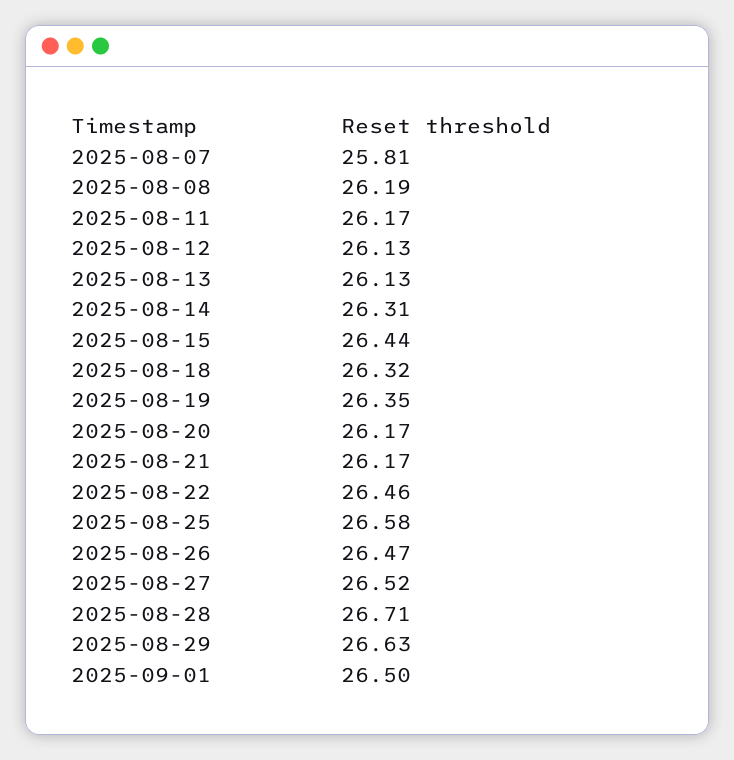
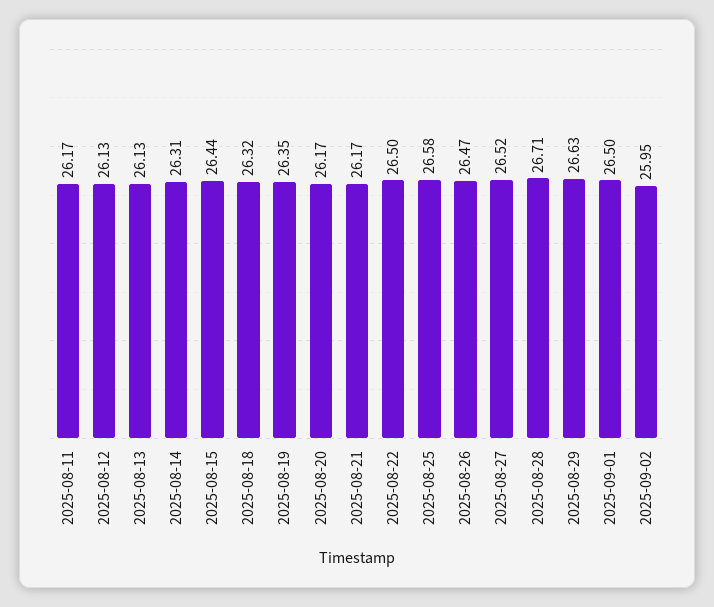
2025-08-07: 25.81 -> none
2025-08-08: 26.19 -> none
2025-08-22: 26.46 -> 26.5
2025-09-02: none -> 25.95

